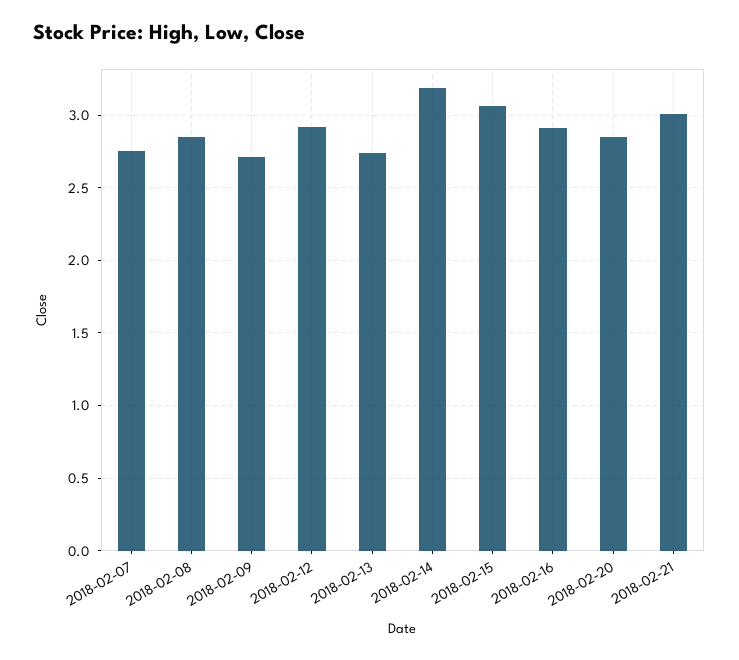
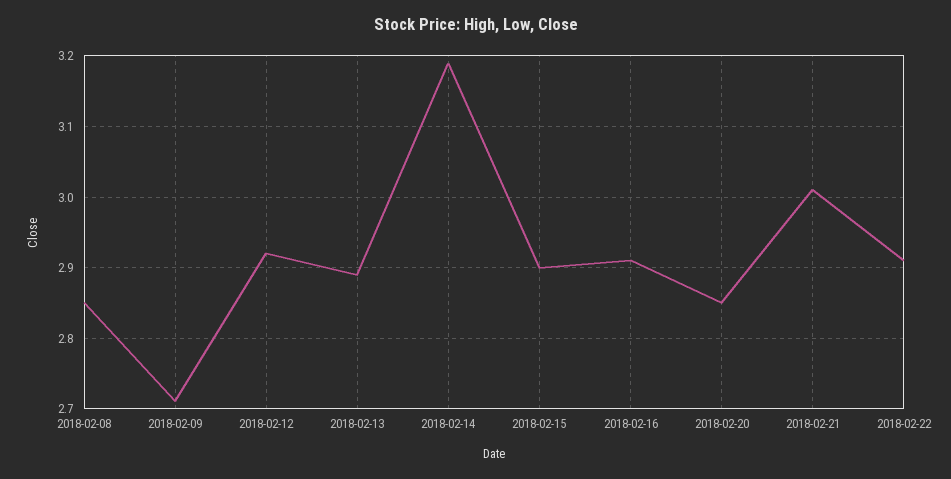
2018-02-07: 2.75 -> none
2018-02-13: 2.75 -> 2.89
2018-02-15: 3.05 -> 2.9
2018-02-22: none -> 2.91

